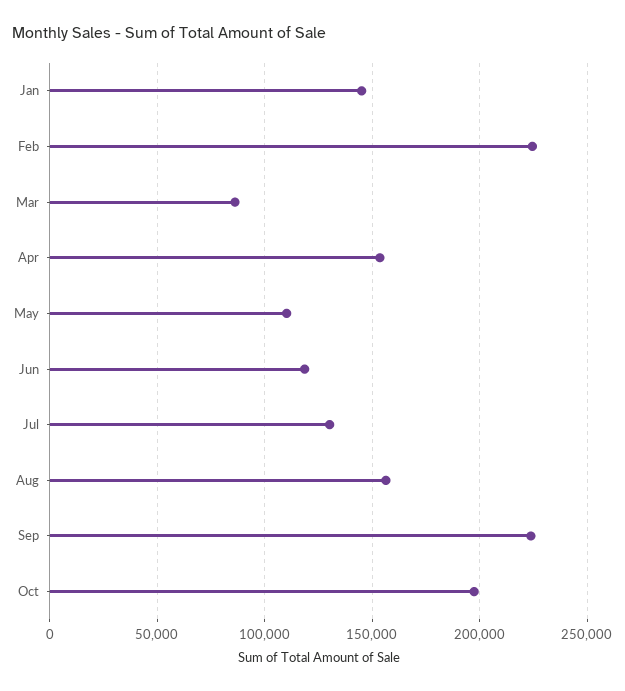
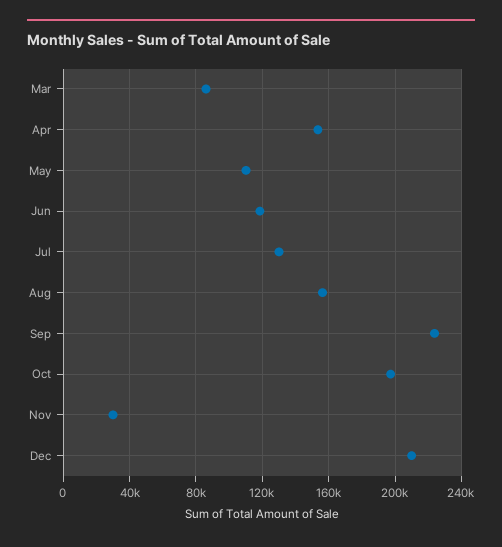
Jan: 145000 -> none
Feb: 225000 -> none
Nov: none -> 30000
Dec: none -> 210000

